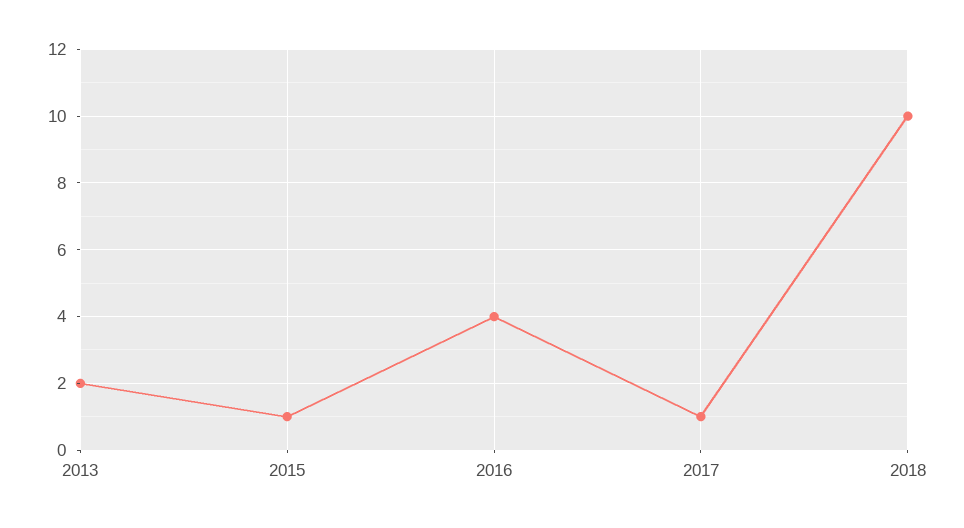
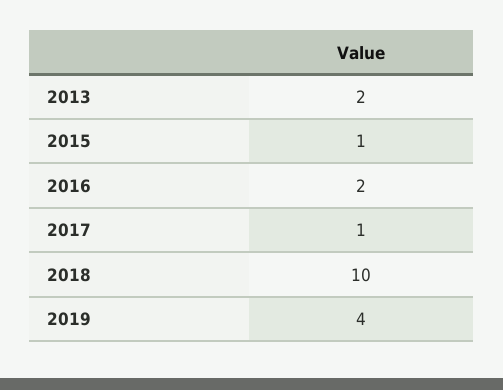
2016: 4 -> 2
2019: none -> 4

